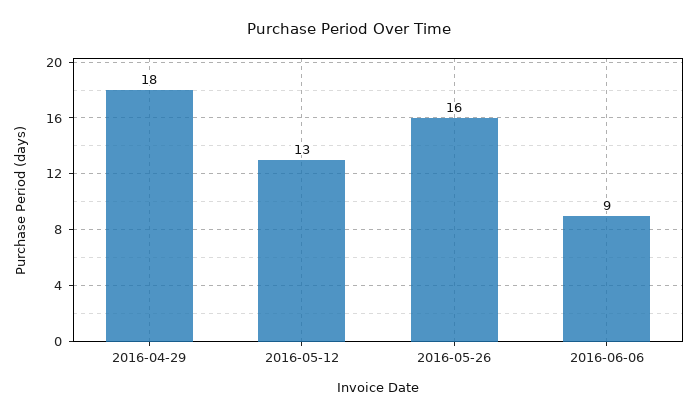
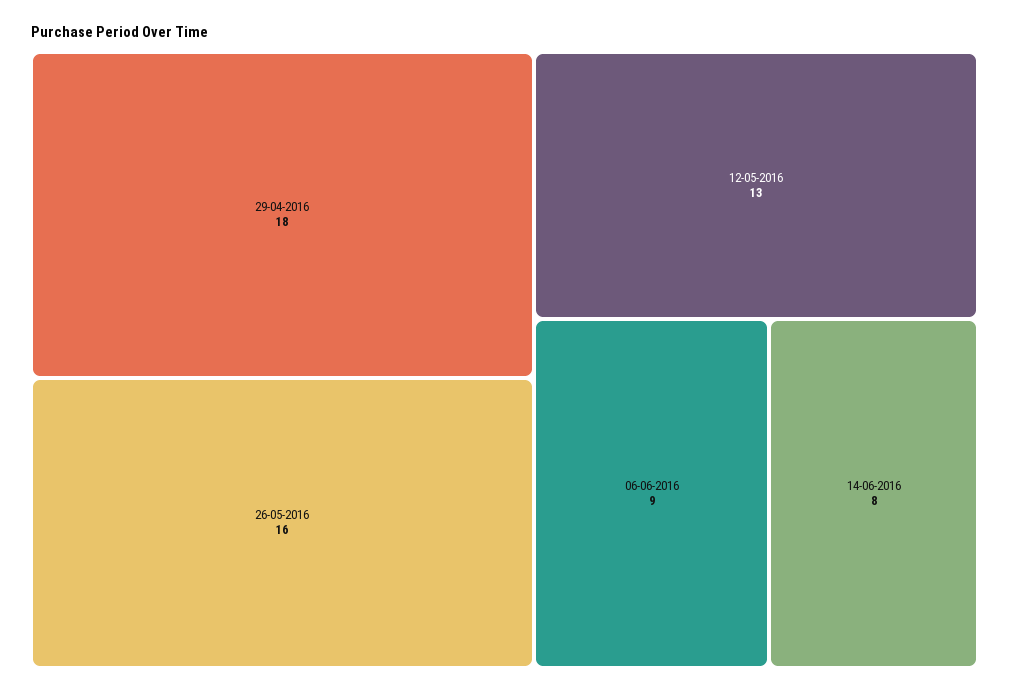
14-06-2016: none -> 8

